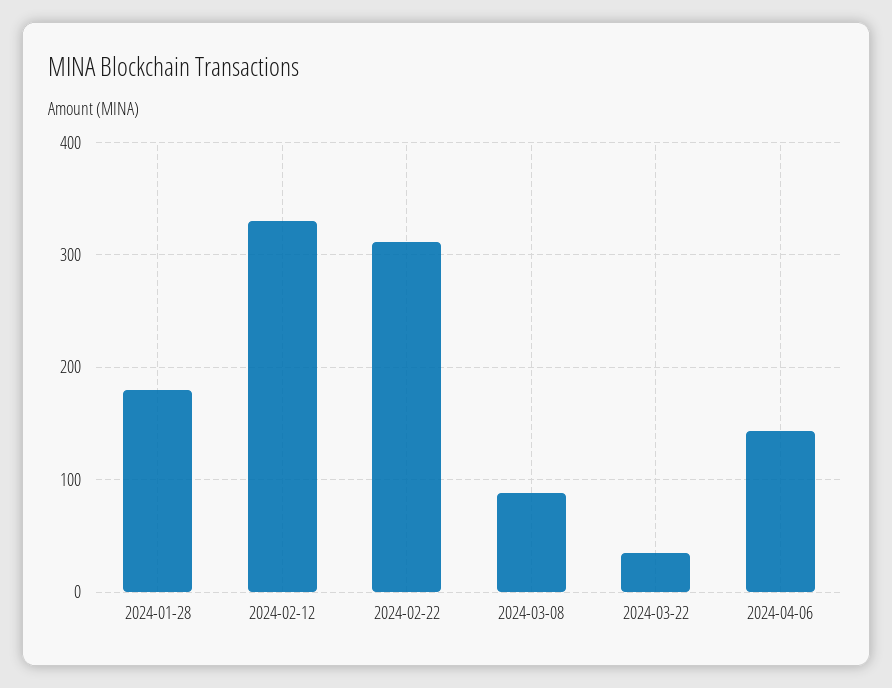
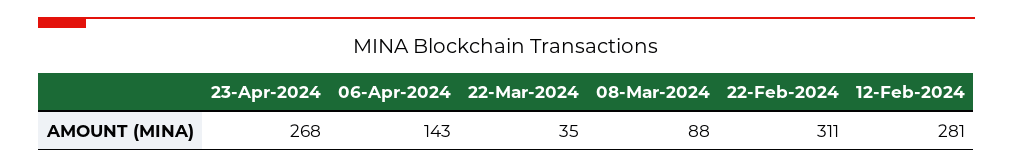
2024-01-28: 180 -> none
2024-02-12: 330 -> 281
23-Apr-2024: none -> 268

